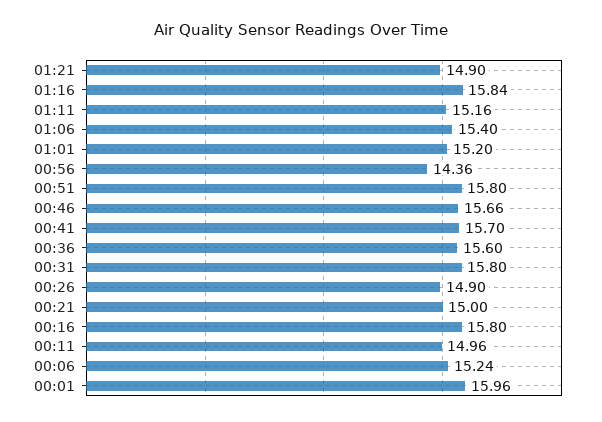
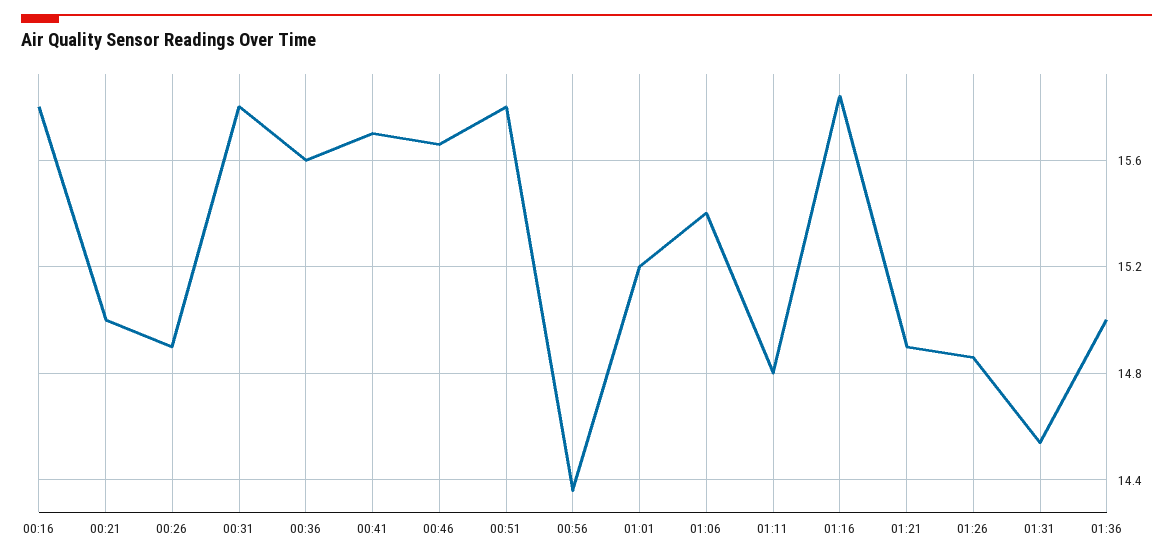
01:11: 15.16 -> 14.8
00:11: 14.96 -> none
00:06: 15.24 -> none
00:01: 15.96 -> none
01:26: none -> 14.85
01:31: none -> 14.55
01:36: none -> 15

